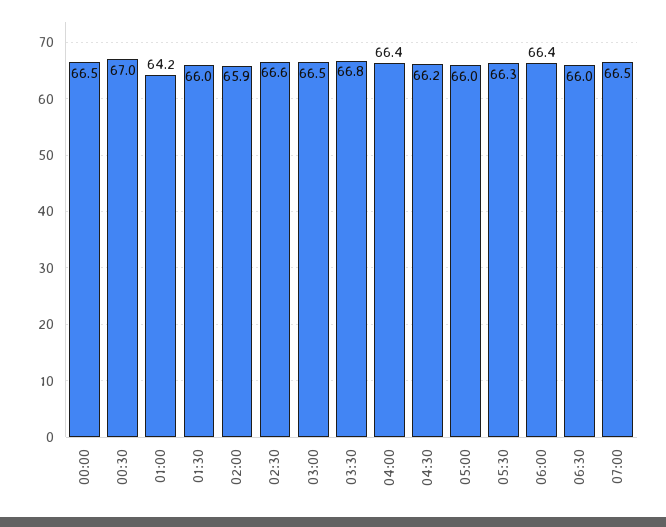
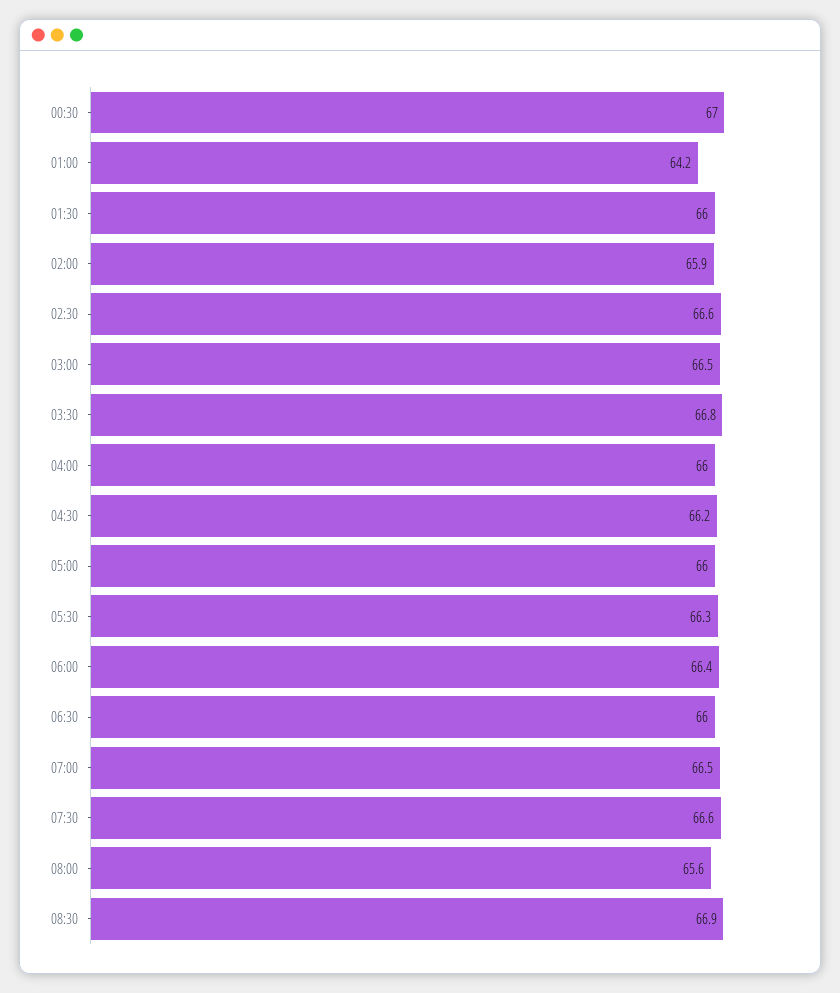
00:00: 66.5 -> none
04:00: 66.4 -> 66
07:30: none -> 66.6
08:00: none -> 65.6
08:30: none -> 66.9

